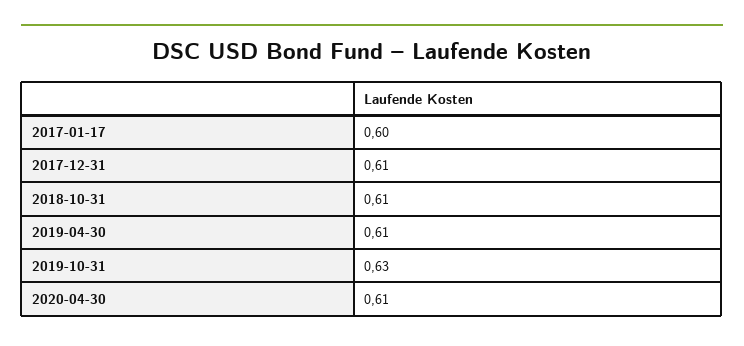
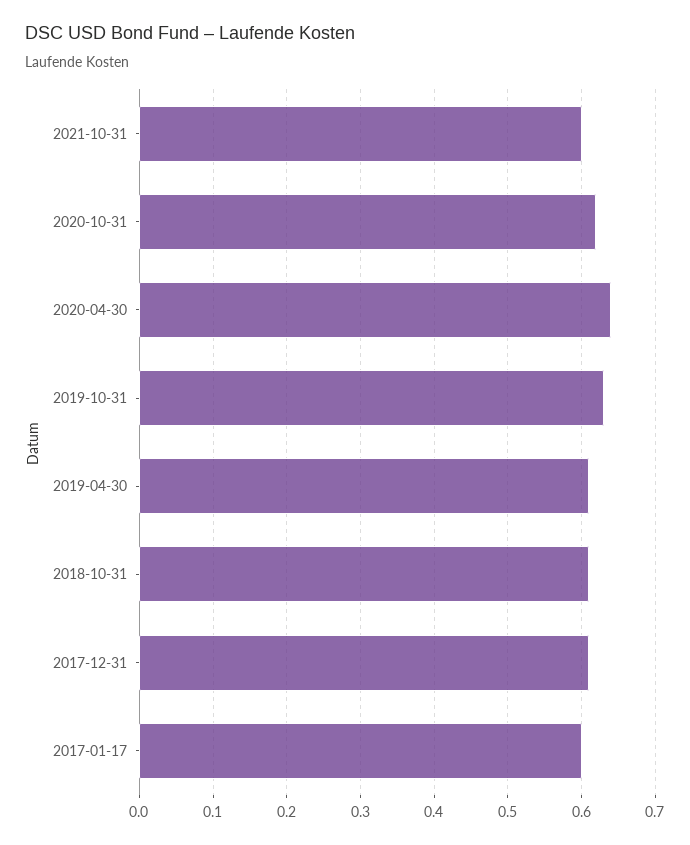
2020-04-30: 0.61 -> 0.64
2021-10-31: none -> 0.6
2020-10-31: none -> 0.62

